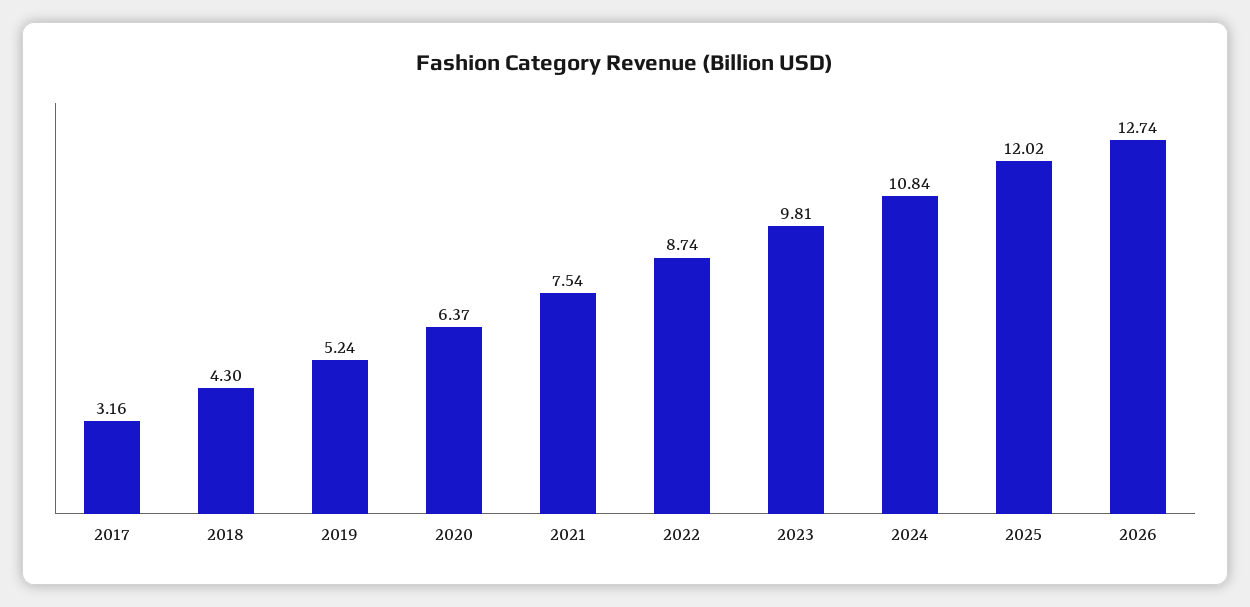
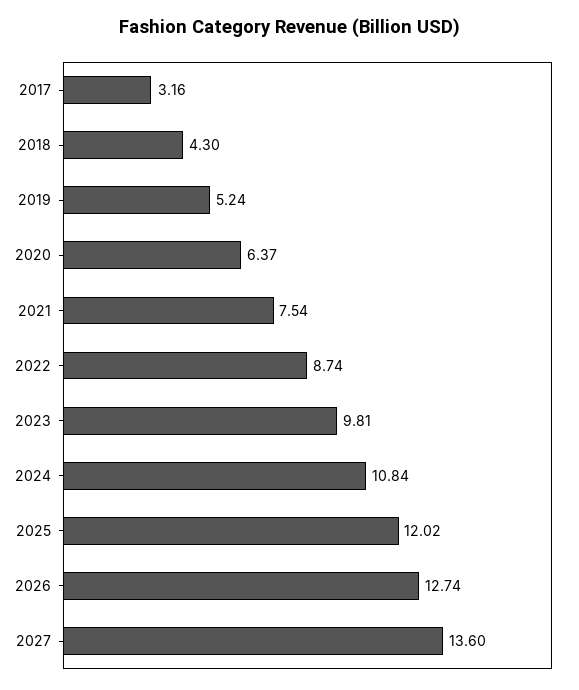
2027: none -> 13.6

